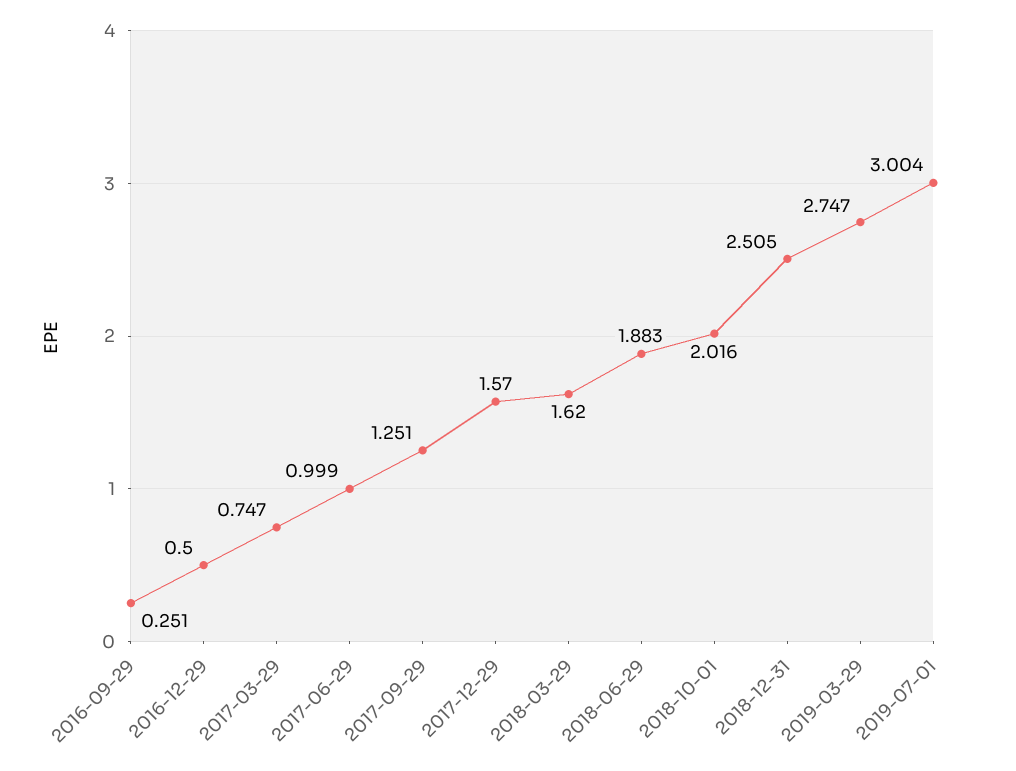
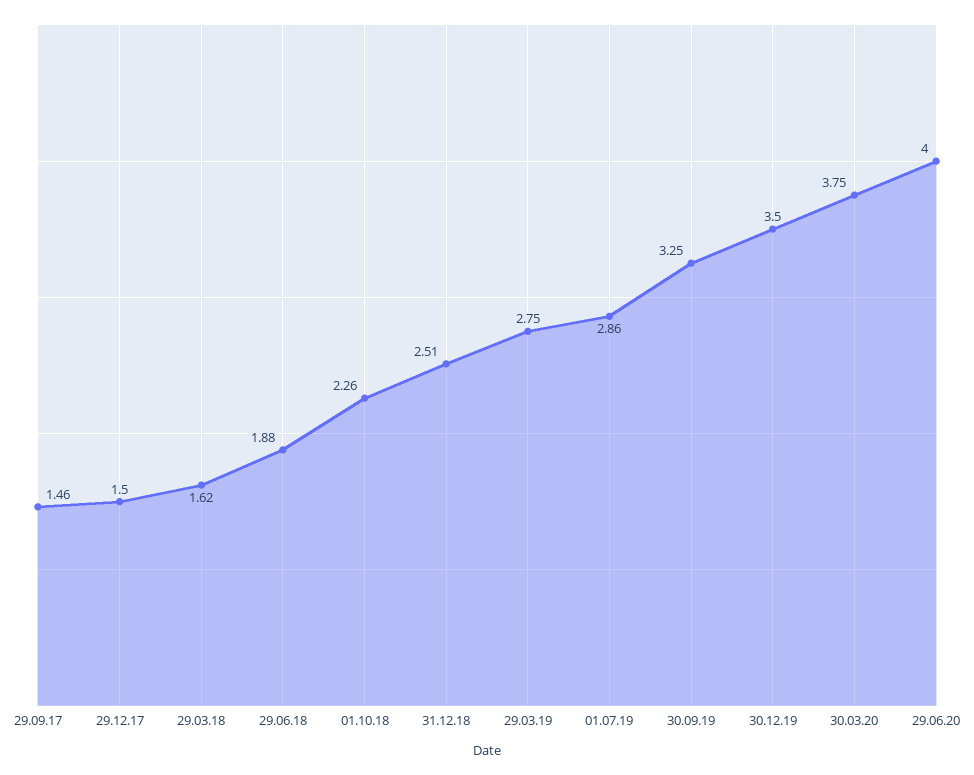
2016-09-29: 0.251 -> none
2016-12-29: 0.5 -> none
2017-03-29: 0.747 -> none
2017-06-29: 0.999 -> none
2017-09-29: 1.251 -> 1.46
2017-12-29: 1.57 -> 1.5
2018-10-01: 2.016 -> 2.26
2019-07-01: 3.004 -> 2.86
30.09.19: none -> 3.25
30.12.19: none -> 3.5
30.03.20: none -> 3.75
29.06.20: none -> 4

